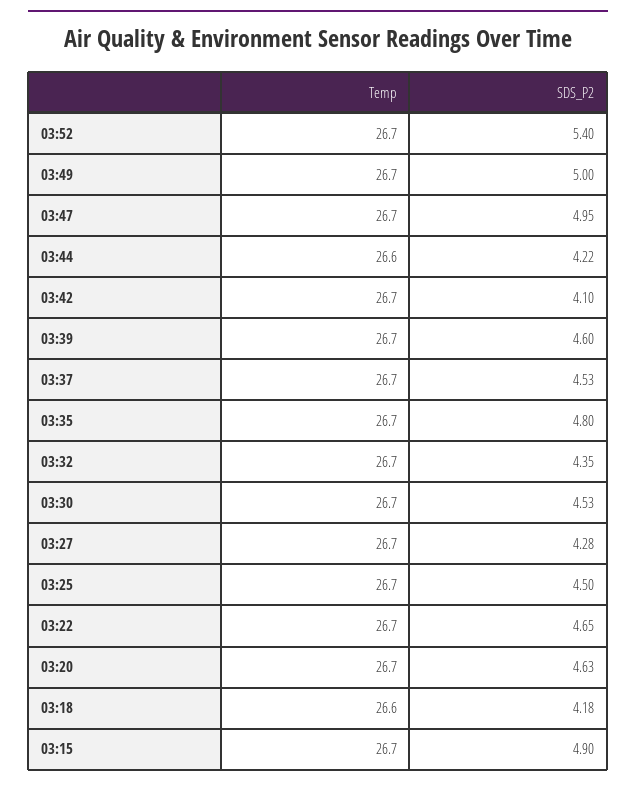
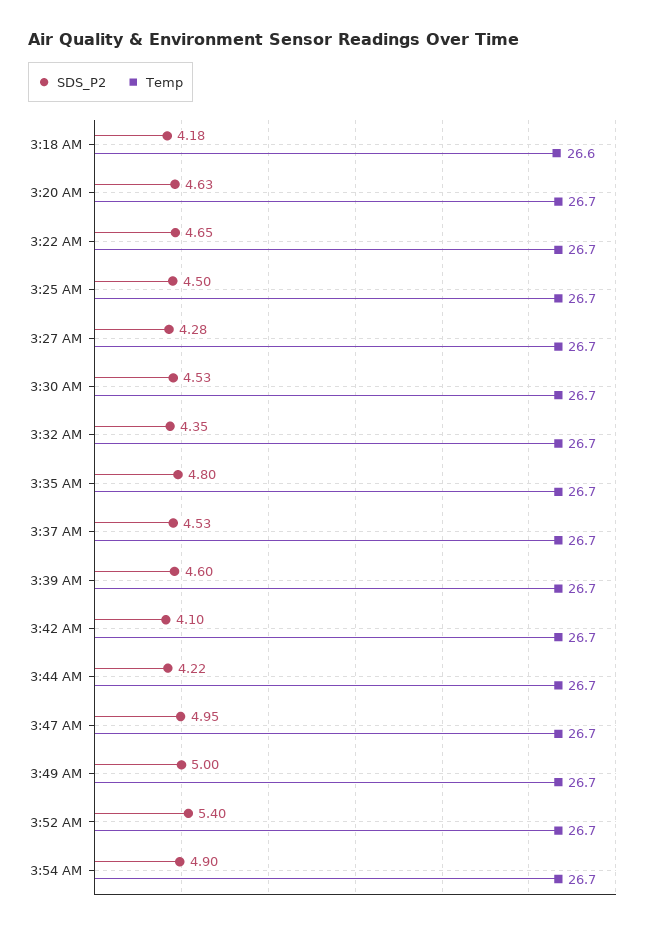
Temp, 03:44: 26.6 -> 26.7
Temp, 03:15: 26.7 -> none
SDS_P2, 03:15: 4.9 -> none
SDS_P2, 3:54 AM: none -> 4.9
Temp, 3:54 AM: none -> 26.7

